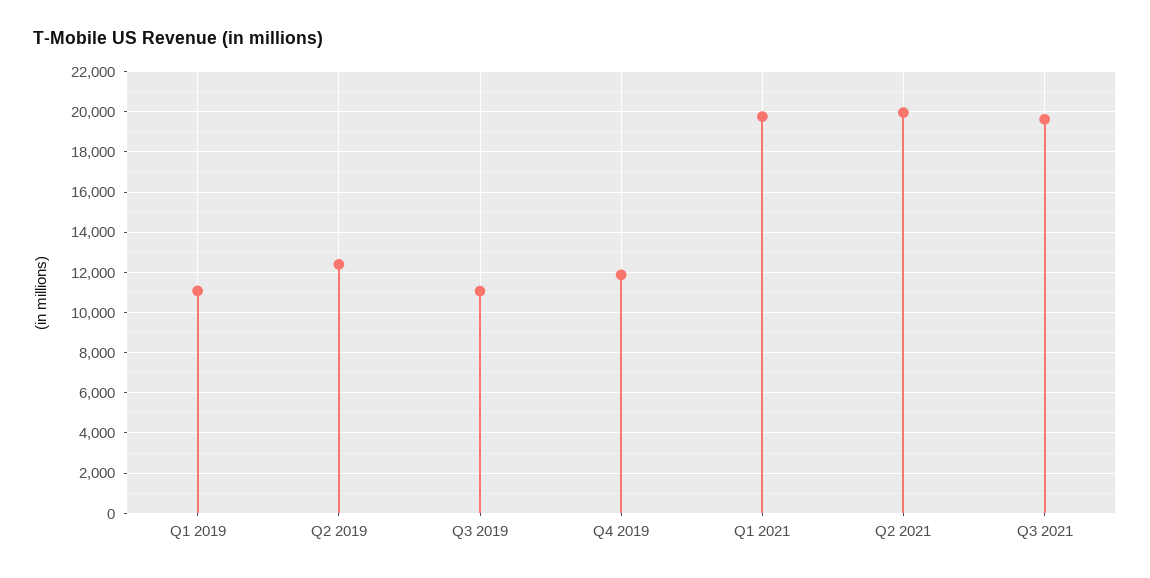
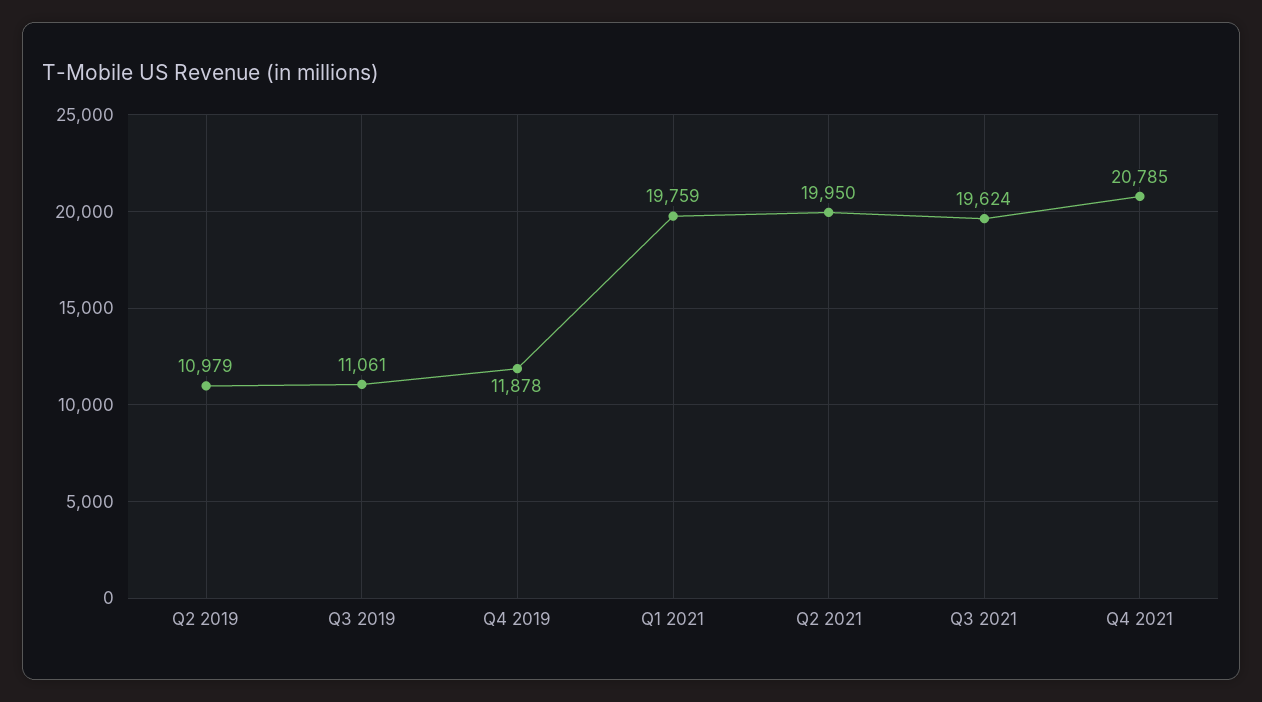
Q1 2019: 11000 -> none
Q2 2019: 12500 -> 10979
Q4 2021: none -> 20785

